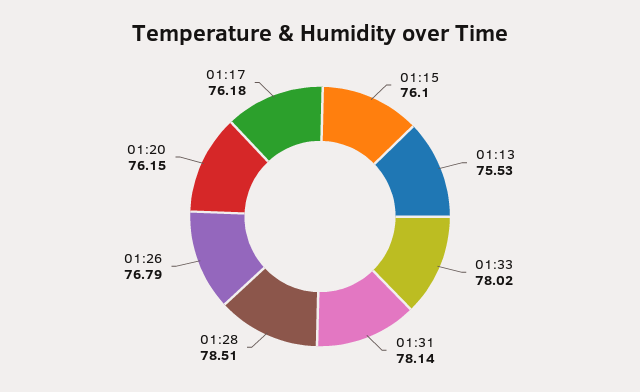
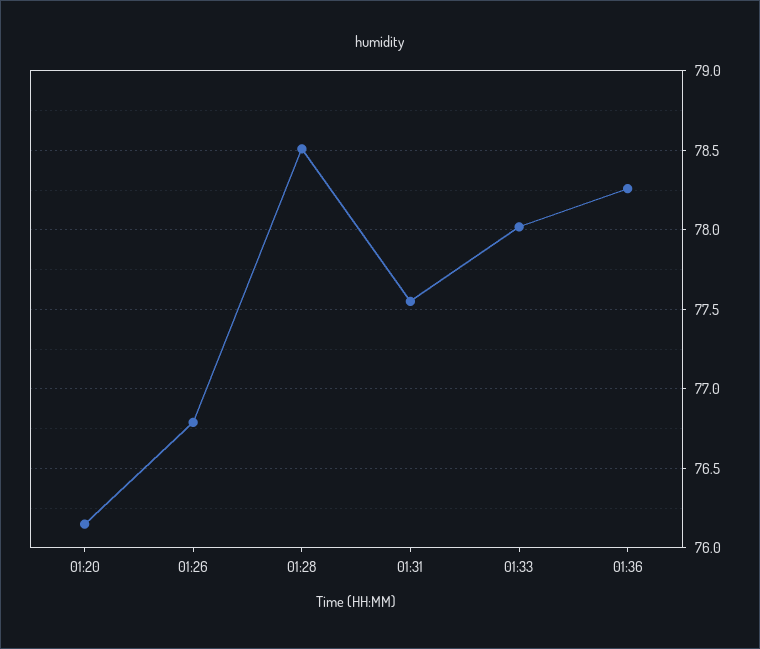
01:15: 76.1 -> none
01:13: 75.53 -> none
01:31: 78.14 -> 77.55
01:17: 76.18 -> none
01:36: none -> 78.25

